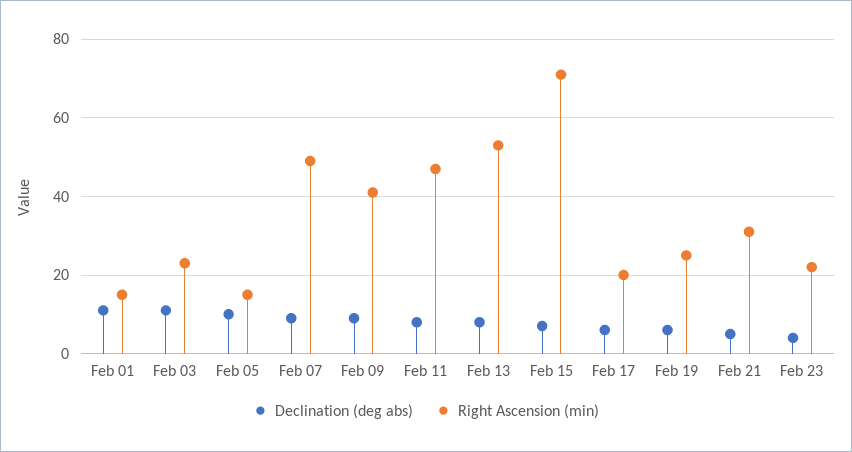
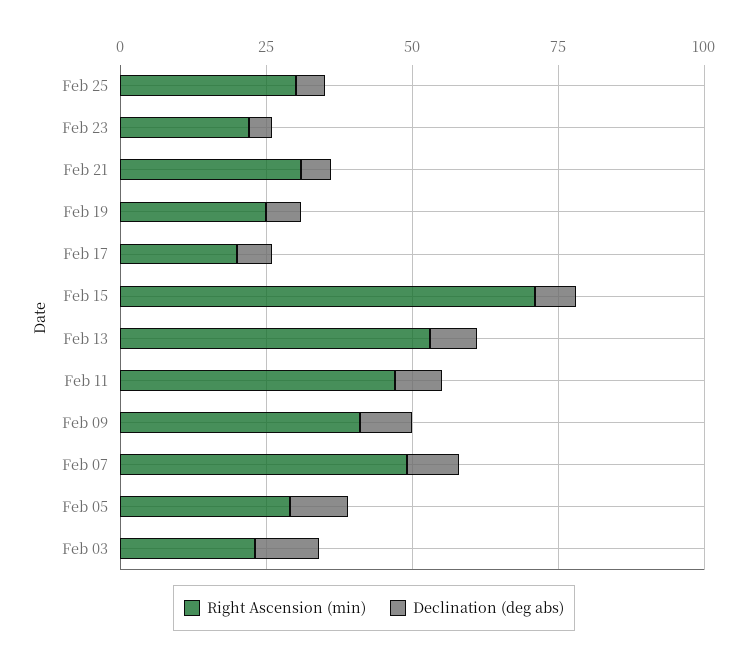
Declination (deg abs), Feb 01: 10 -> none
Right Ascension (min), Feb 01: 15 -> none
Right Ascension (min), Feb 05: 15 -> 30
Right Ascension (min), Feb 25: none -> 30
Declination (deg abs), Feb 25: none -> 5

